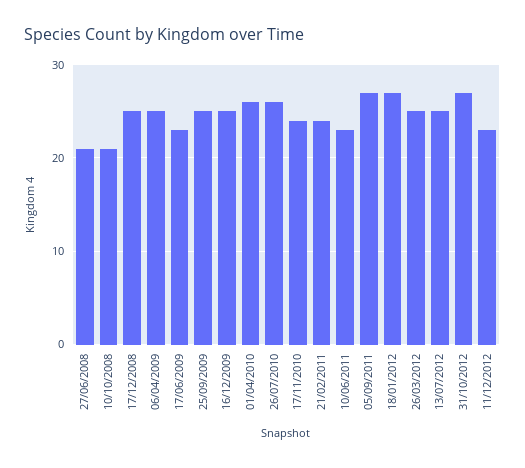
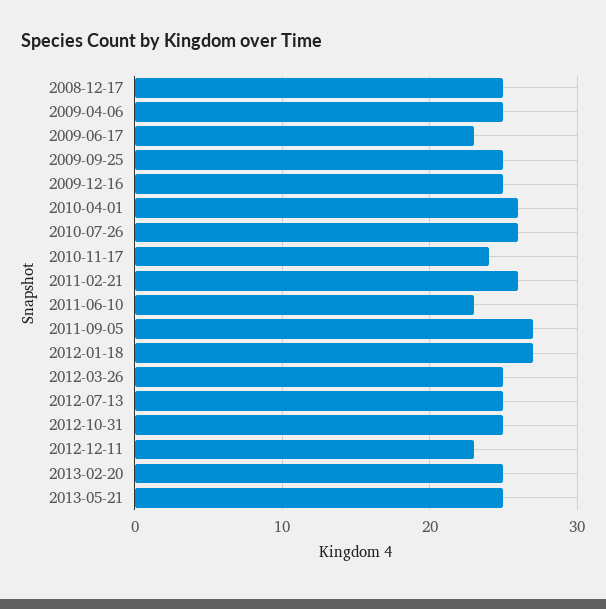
27/06/2008: 21 -> none
10/10/2008: 21 -> none
21/02/2011: 24 -> 26
31/10/2012: 27 -> 25
2013-02-20: none -> 25
2013-05-21: none -> 25

